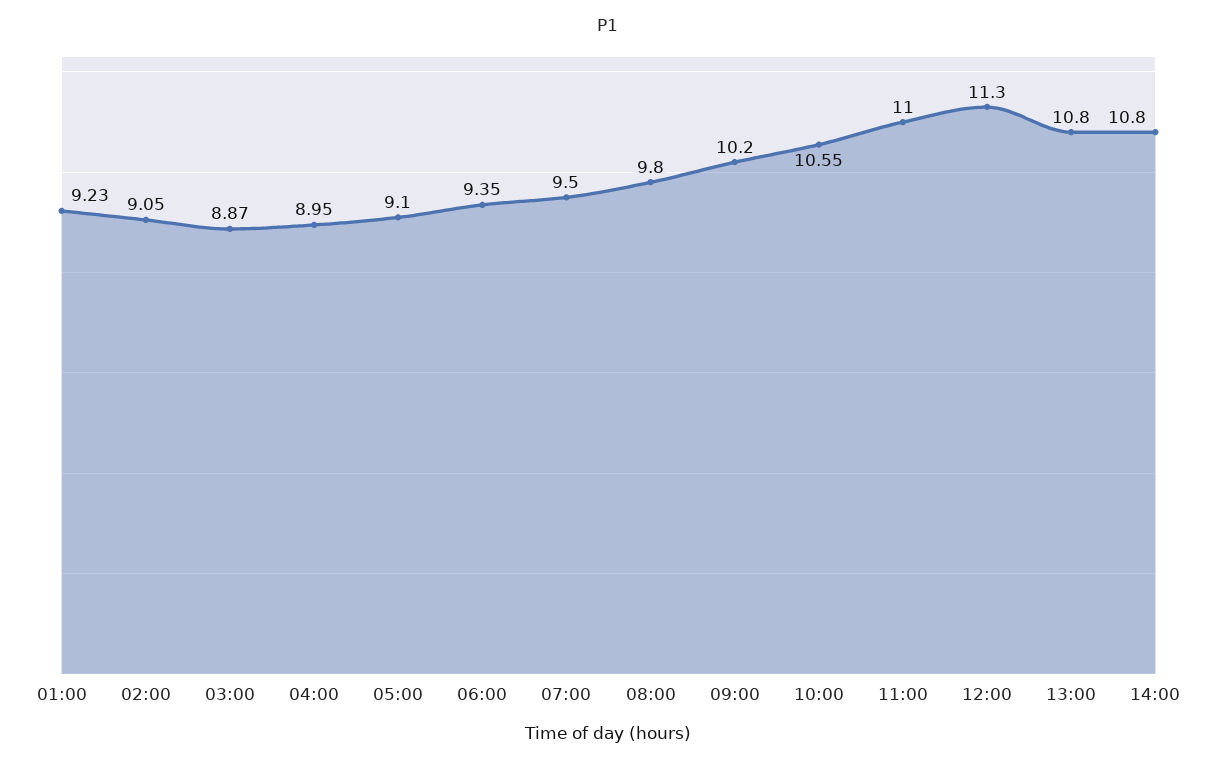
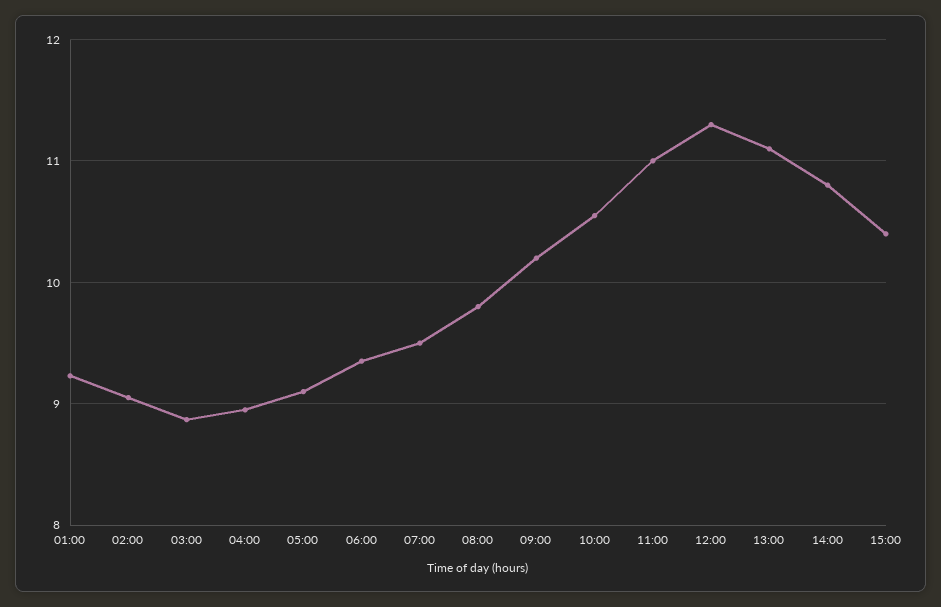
13:00: 10.8 -> 11.1
15:00: none -> 10.4

